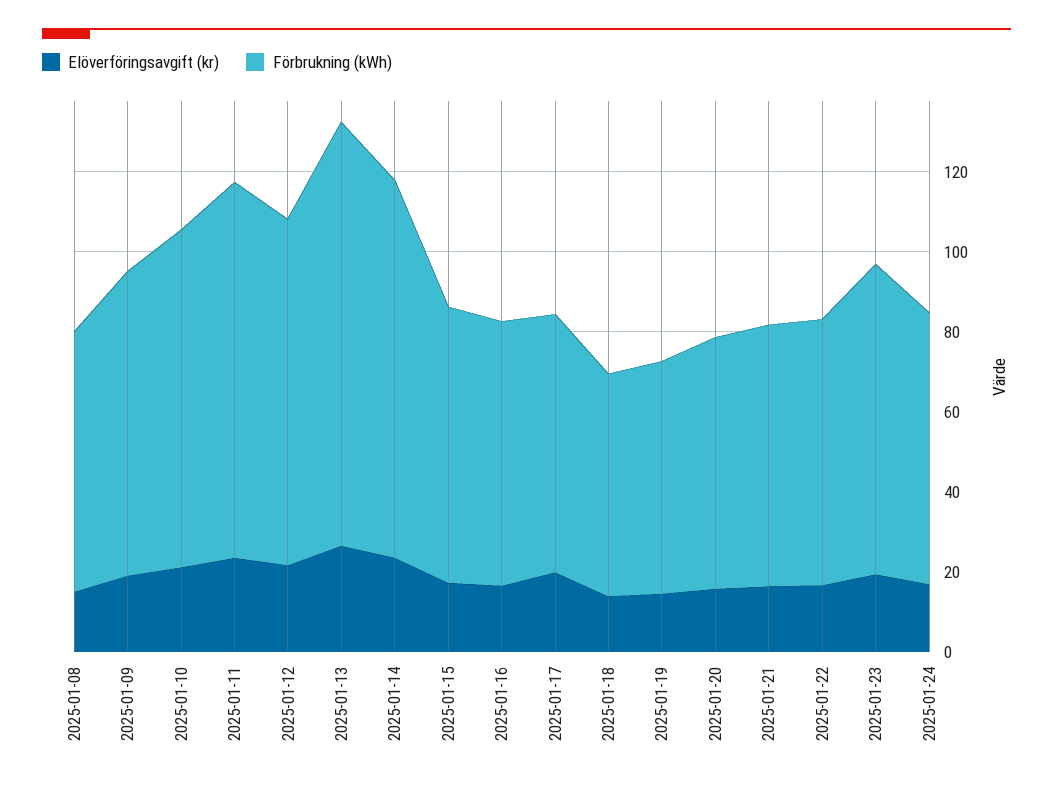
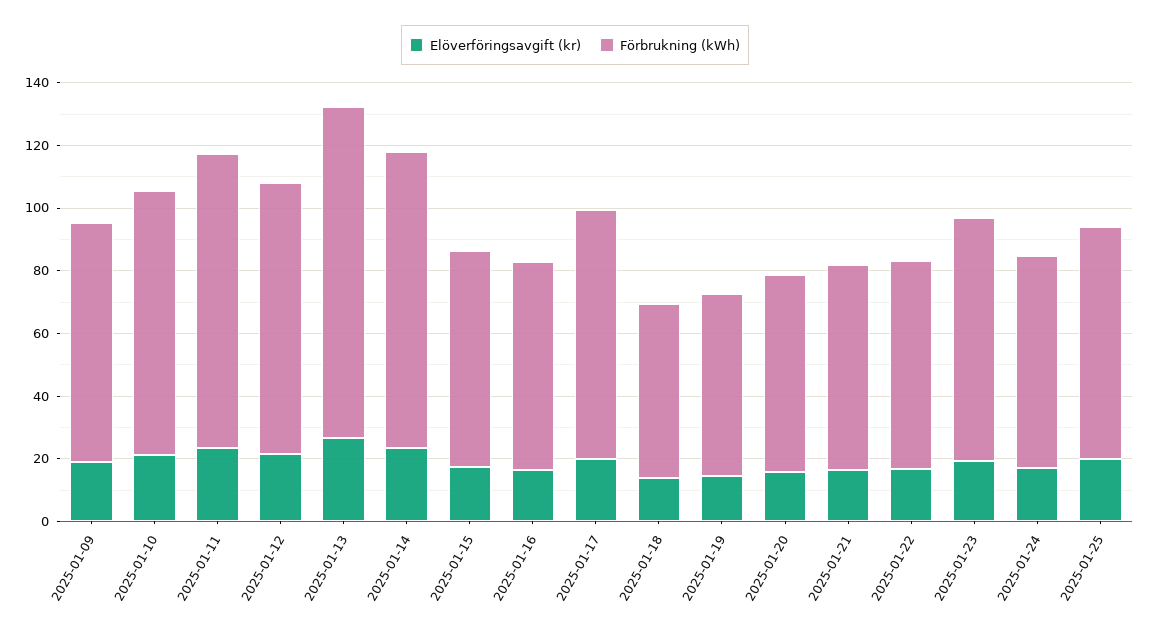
Elöverföringsavgift (kr), 2025-01-08: 15 -> none
Förbrukning (kWh), 2025-01-08: 65 -> none
Förbrukning (kWh), 2025-01-17: 65 -> 80
Elöverföringsavgift (kr), 2025-01-25: none -> 20
Förbrukning (kWh), 2025-01-25: none -> 75

